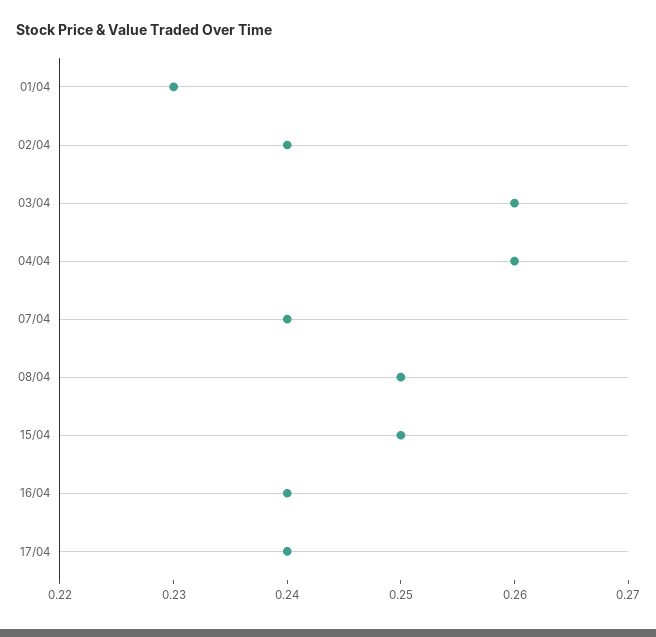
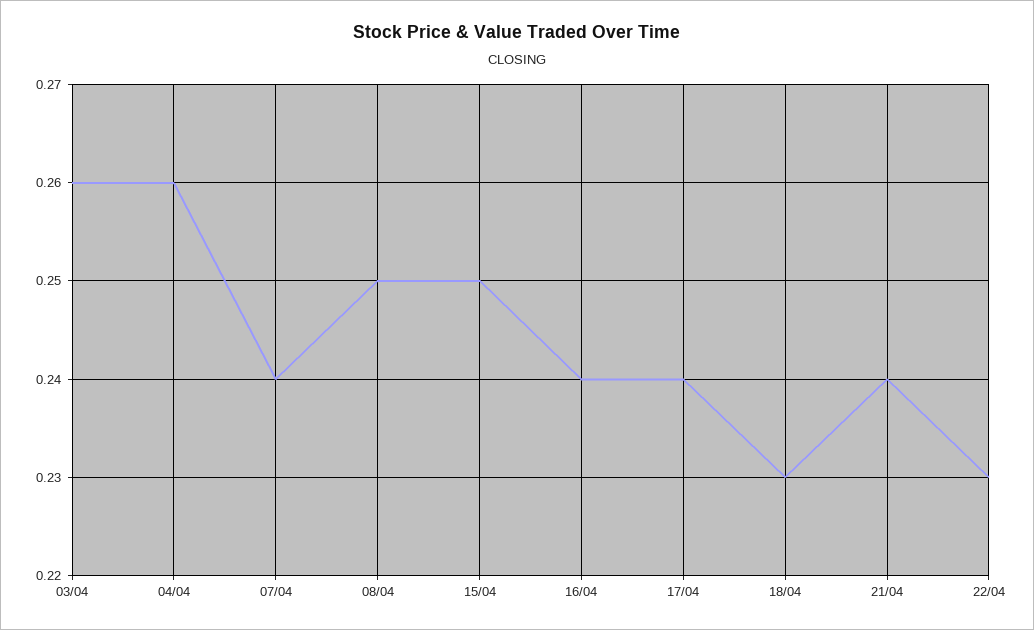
01/04: 0.23 -> none
02/04: 0.24 -> none
18/04: none -> 0.23
21/04: none -> 0.24
22/04: none -> 0.23

